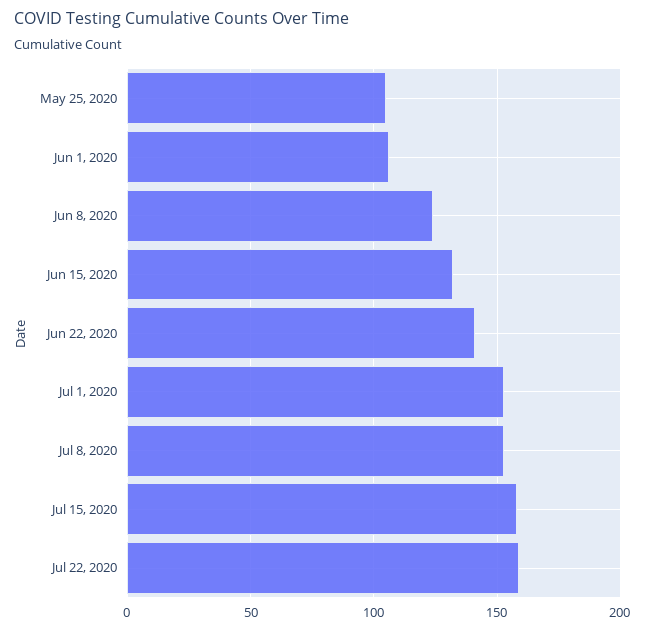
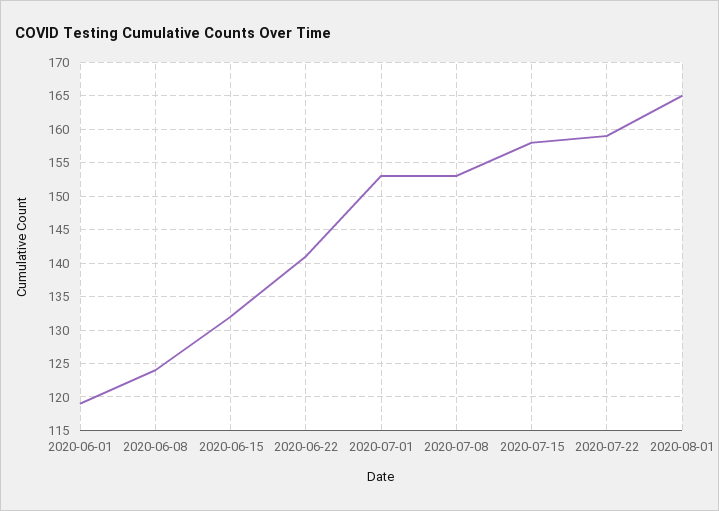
May 25, 2020: 105 -> none
Jun 1, 2020: 105 -> 119
2020-08-01: none -> 165

